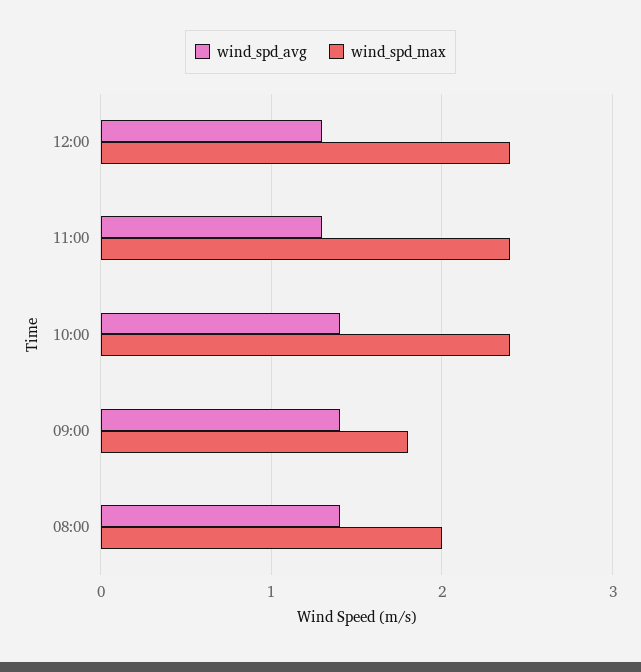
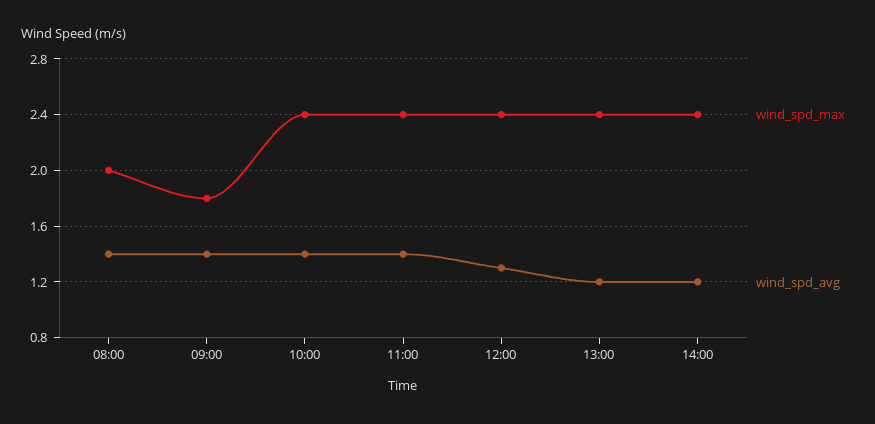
wind_spd_avg, 11:00: 1.3 -> 1.4
wind_spd_max, 13:00: none -> 2.4
wind_spd_avg, 13:00: none -> 1.2
wind_spd_max, 14:00: none -> 2.4
wind_spd_avg, 14:00: none -> 1.2

